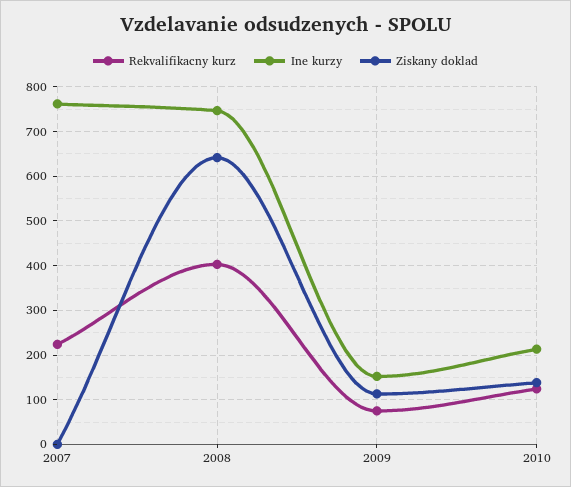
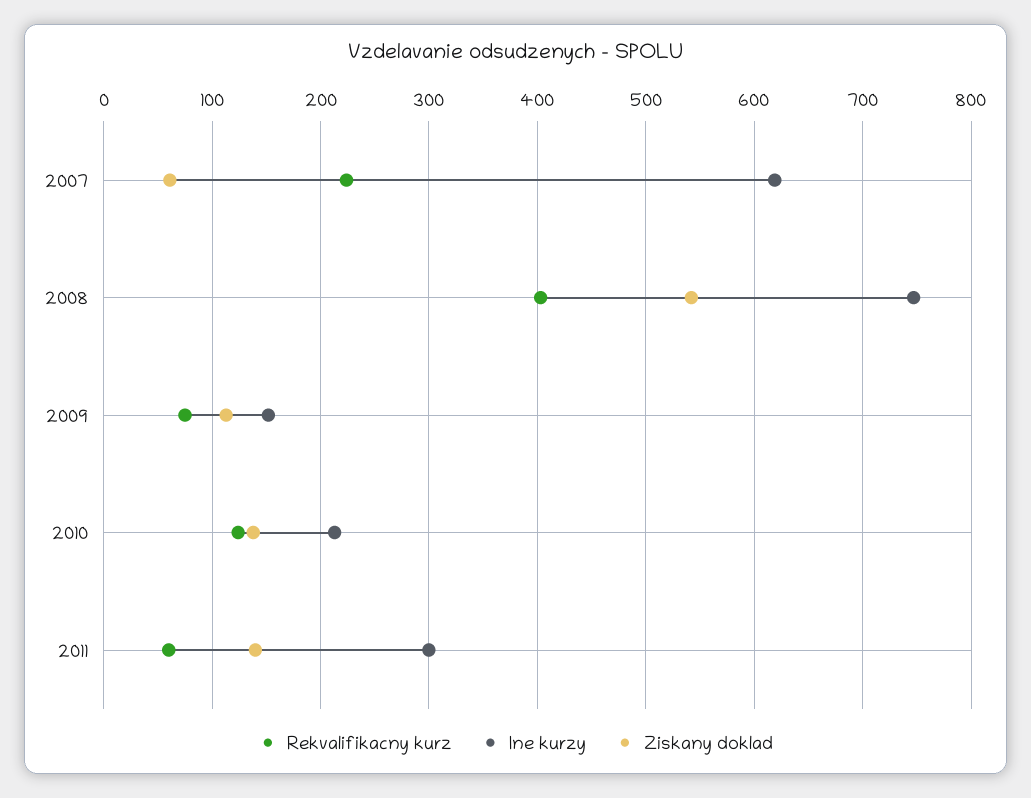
Ine kurzy, 2007: 760 -> 620
Ziskany doklad, 2007: 0 -> 60
Ziskany doklad, 2008: 640 -> 540
Rekvalifikacny kurz, 2011: none -> 60
Ine kurzy, 2011: none -> 300
Ziskany doklad, 2011: none -> 140

